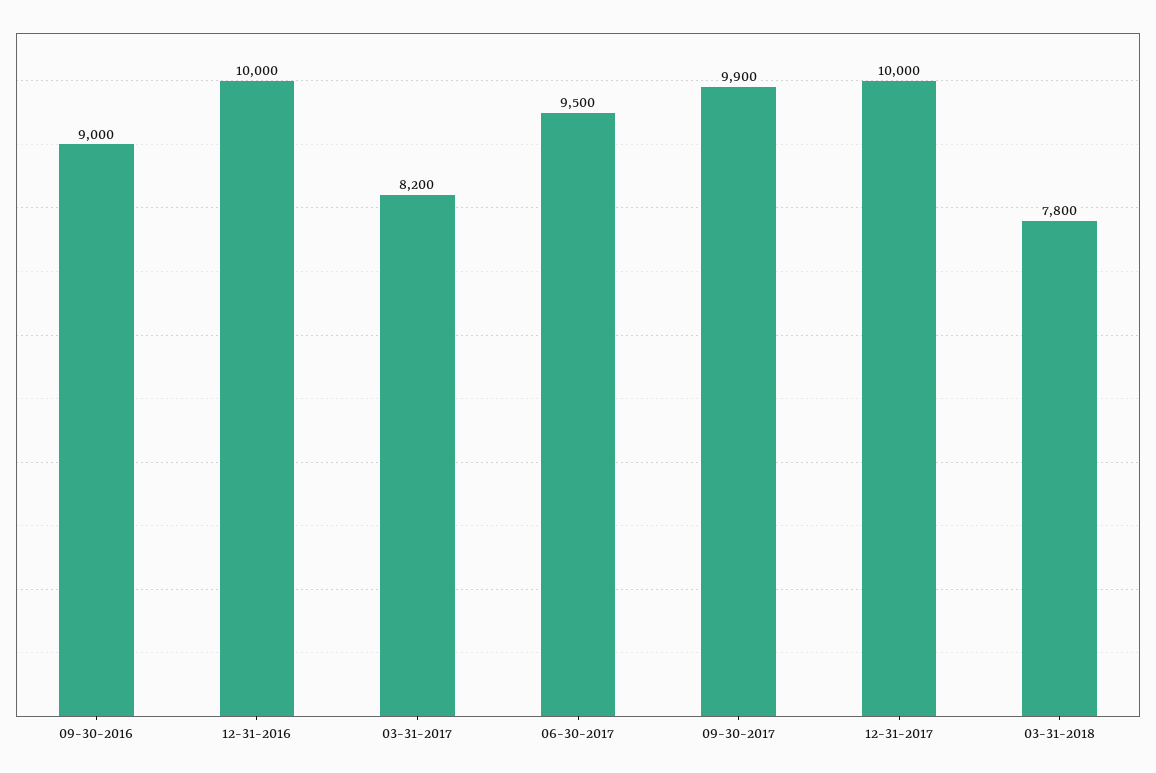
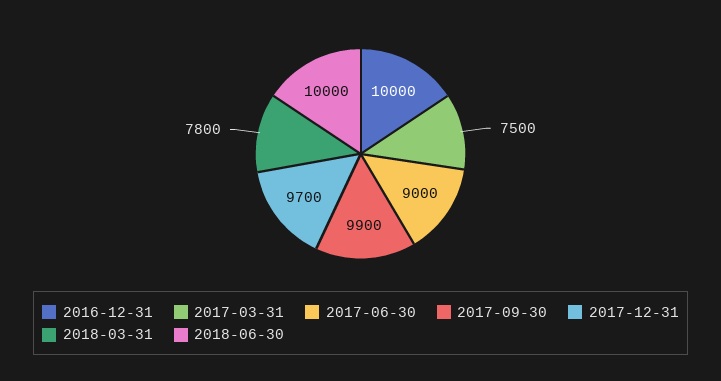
09-30-2016: 9000 -> none
03-31-2017: 8200 -> 7500
06-30-2017: 9500 -> 9000
12-31-2017: 10000 -> 9700
2018-06-30: none -> 10000

